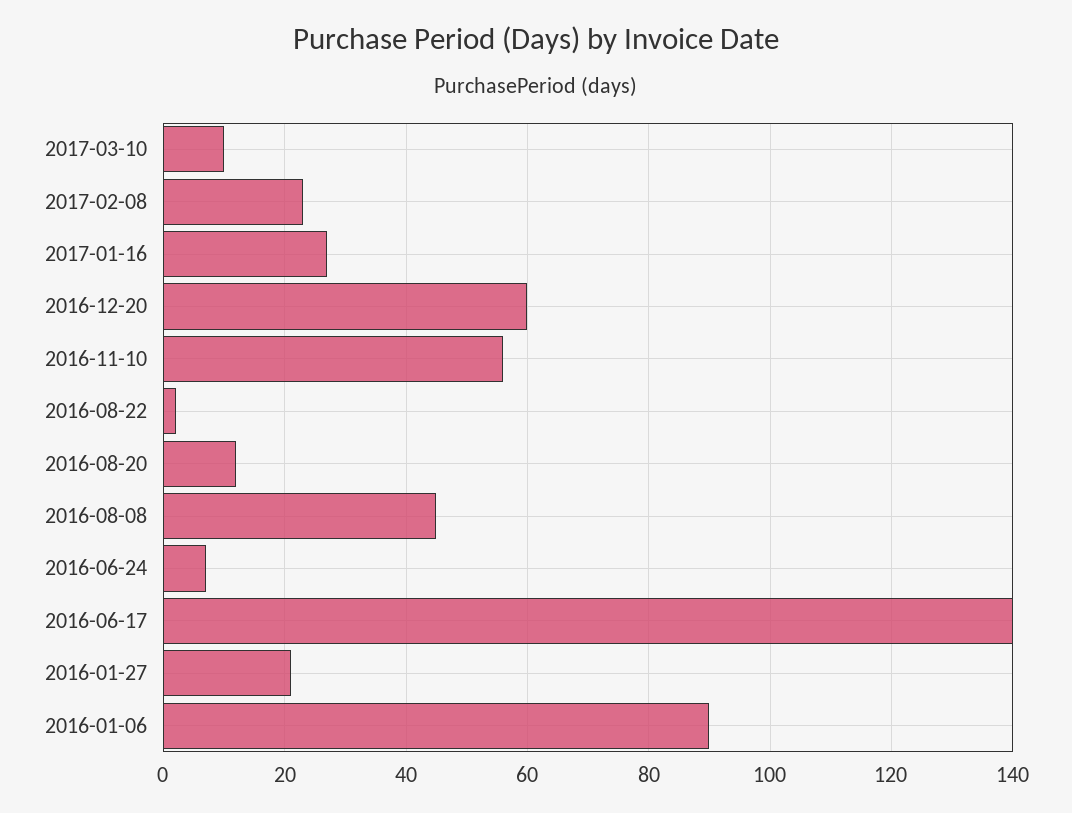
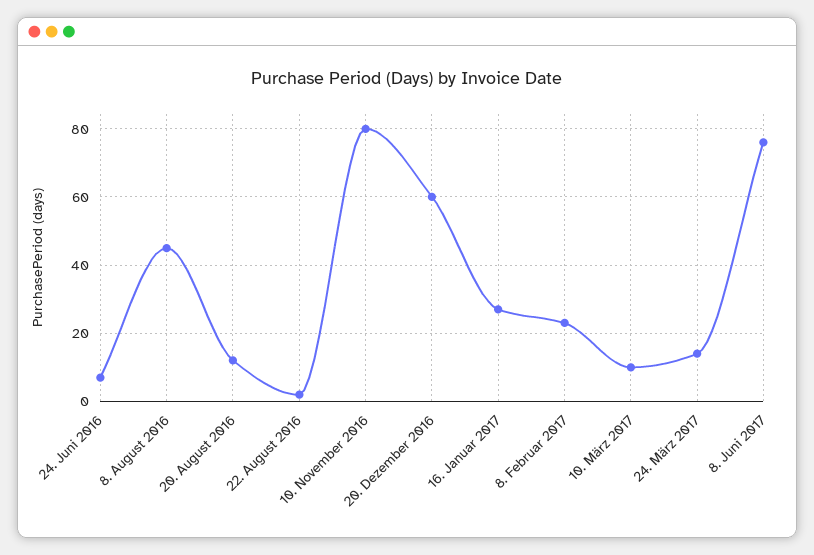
2016-11-10: 55 -> 80
2016-06-17: 140 -> none
2016-01-27: 20 -> none
2016-01-06: 90 -> none
24. März 2017: none -> 15
8. Juni 2017: none -> 75

